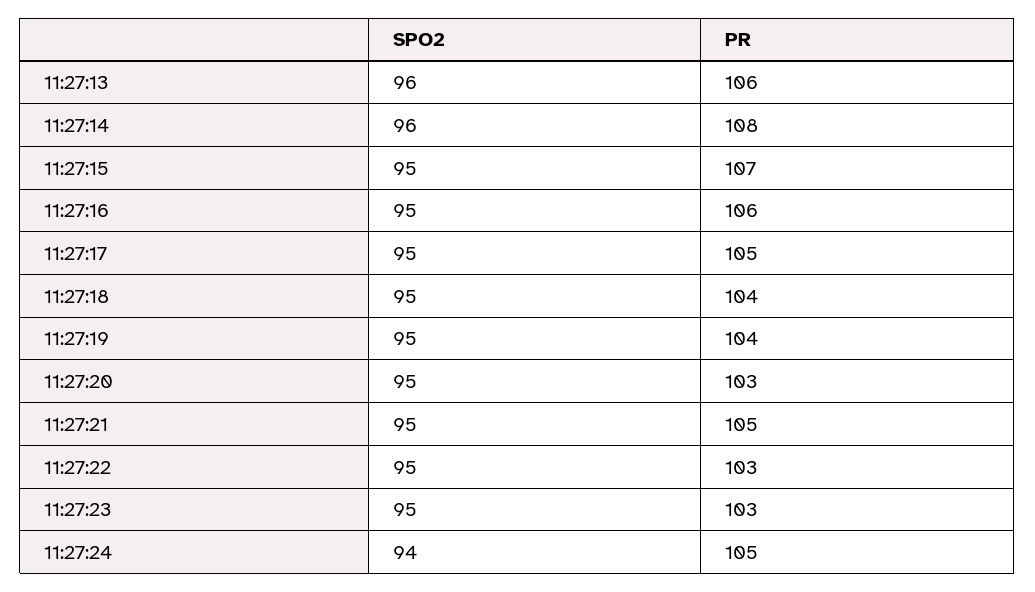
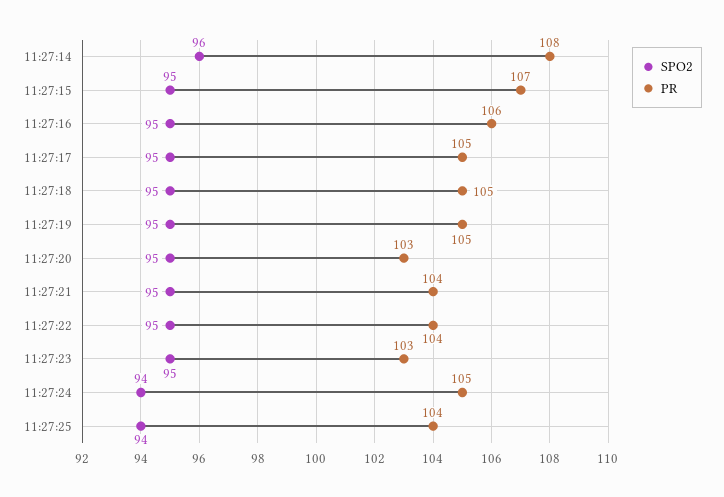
SPO2, 11:27:13: 96 -> none
PR, 11:27:13: 106 -> none
PR, 11:27:18: 104 -> 105
PR, 11:27:19: 104 -> 105
PR, 11:27:21: 105 -> 104
PR, 11:27:22: 103 -> 104
SPO2, 11:27:25: none -> 94
PR, 11:27:25: none -> 104

